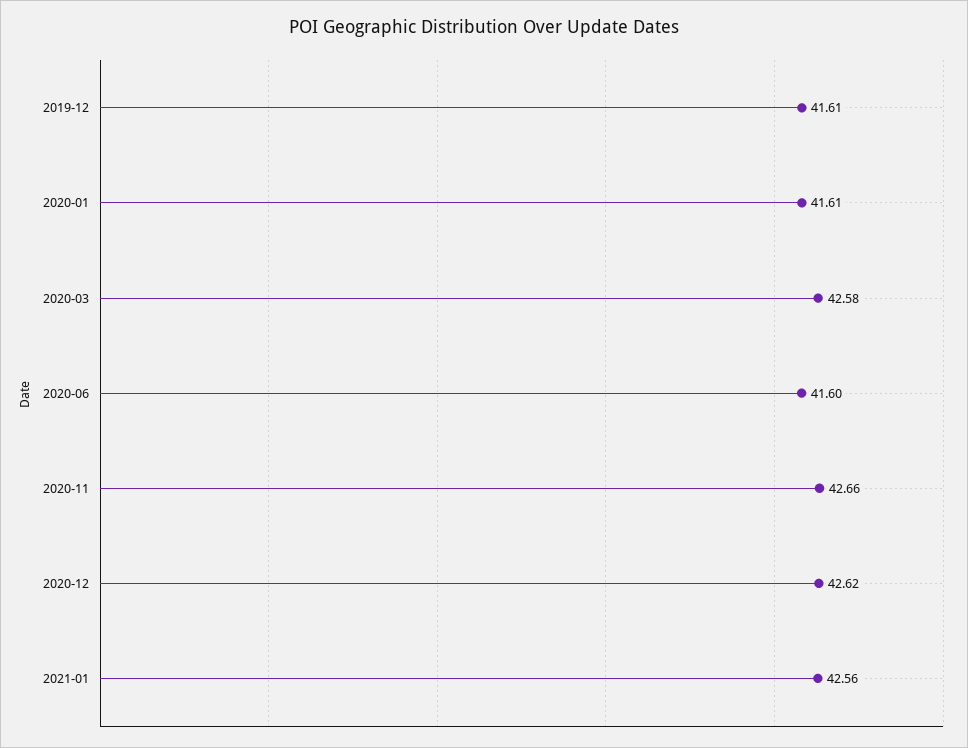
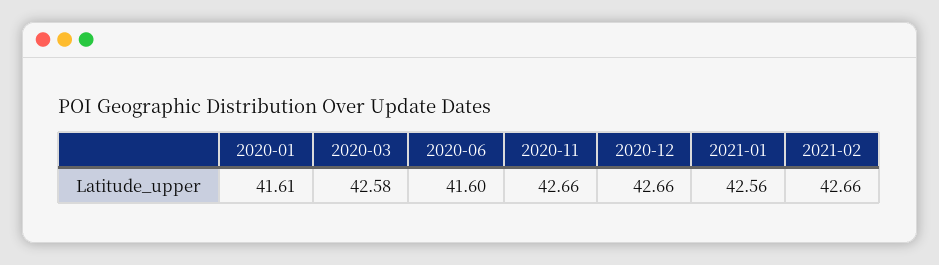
2019-12: 41.61 -> none
2020-12: 42.62 -> 42.66
2021-02: none -> 42.66

